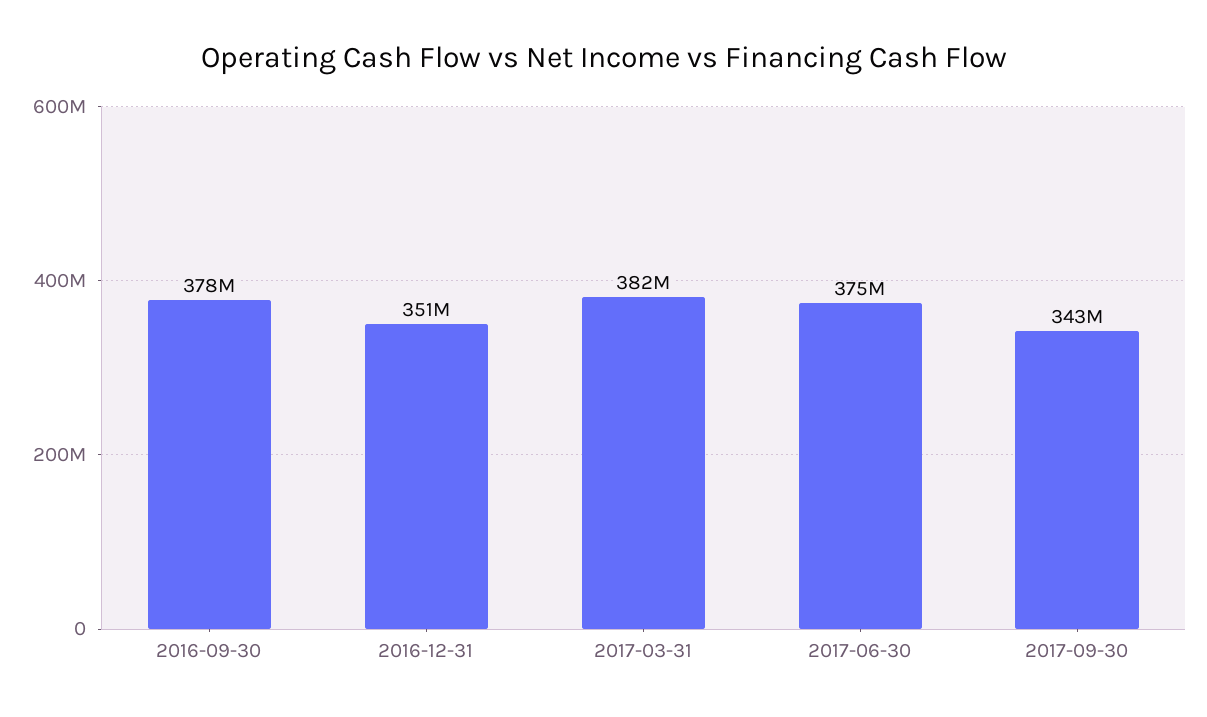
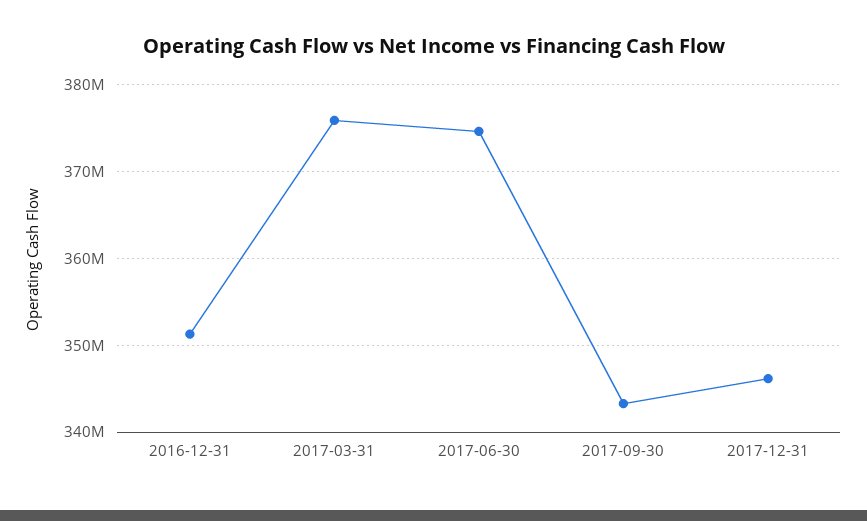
2016-09-30: 378000000 -> none
2017-03-31: 382000000 -> 376000000
2017-12-31: none -> 346000000

